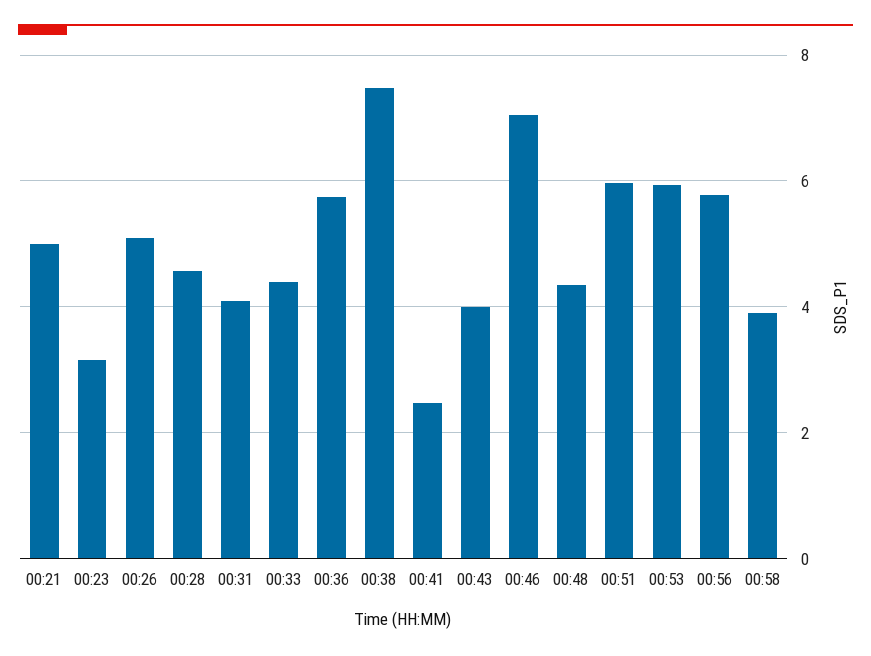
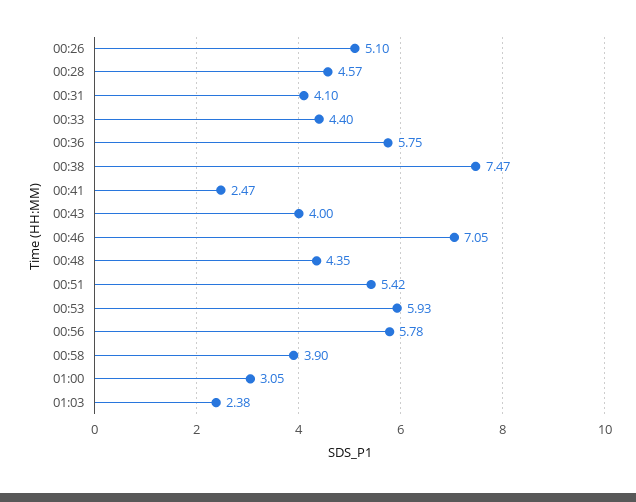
00:21: 5 -> none
00:23: 3.2 -> none
00:51: 6 -> 5.42
01:00: none -> 3.05
01:03: none -> 2.38

